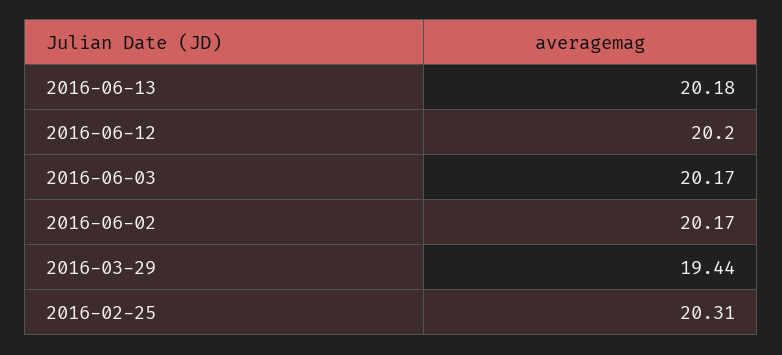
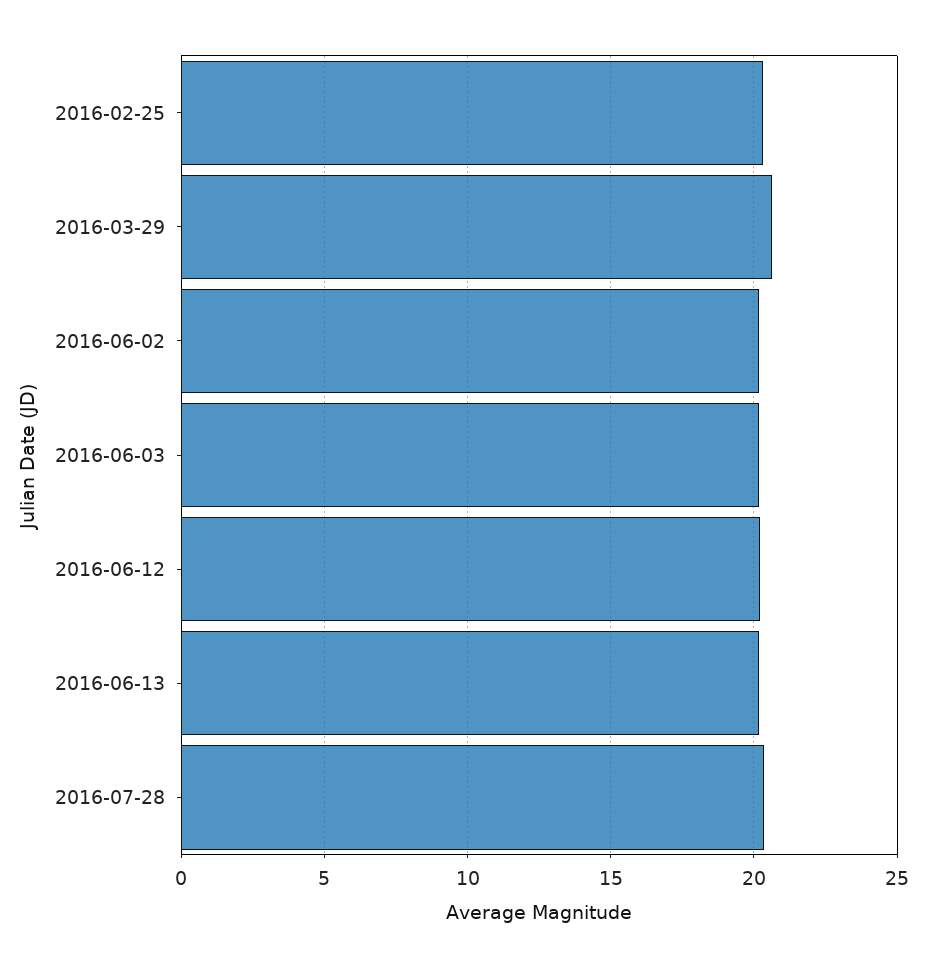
2016-03-29: 19.44 -> 20.5
2016-07-28: none -> 20.5

